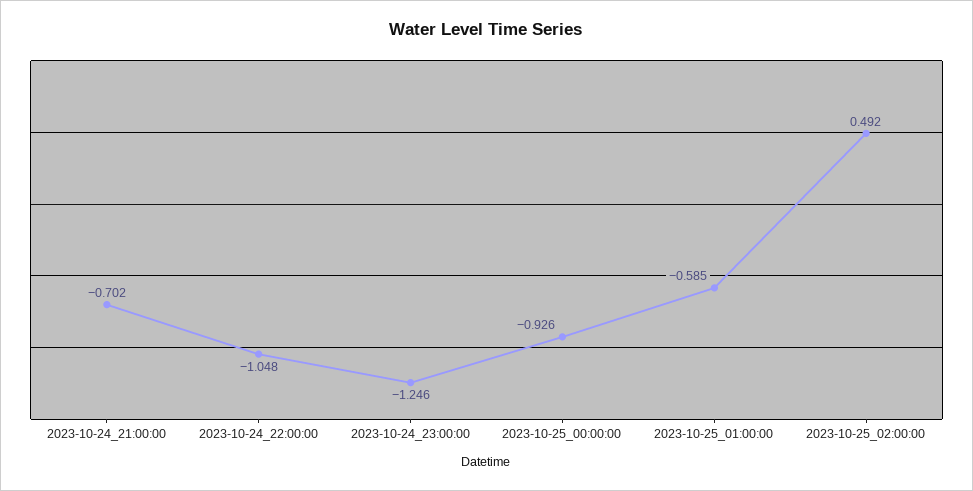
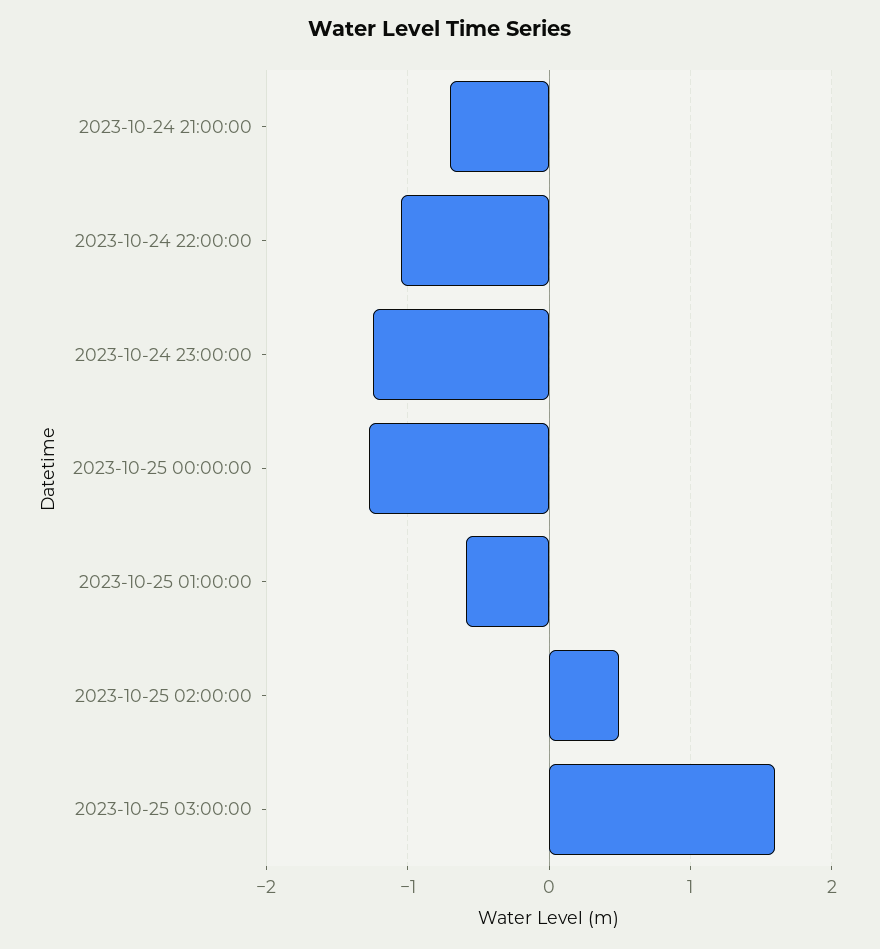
2023-10-25_00:00:00: -0.926 -> -1.3
2023-10-25 03:00:00: none -> 1.6

